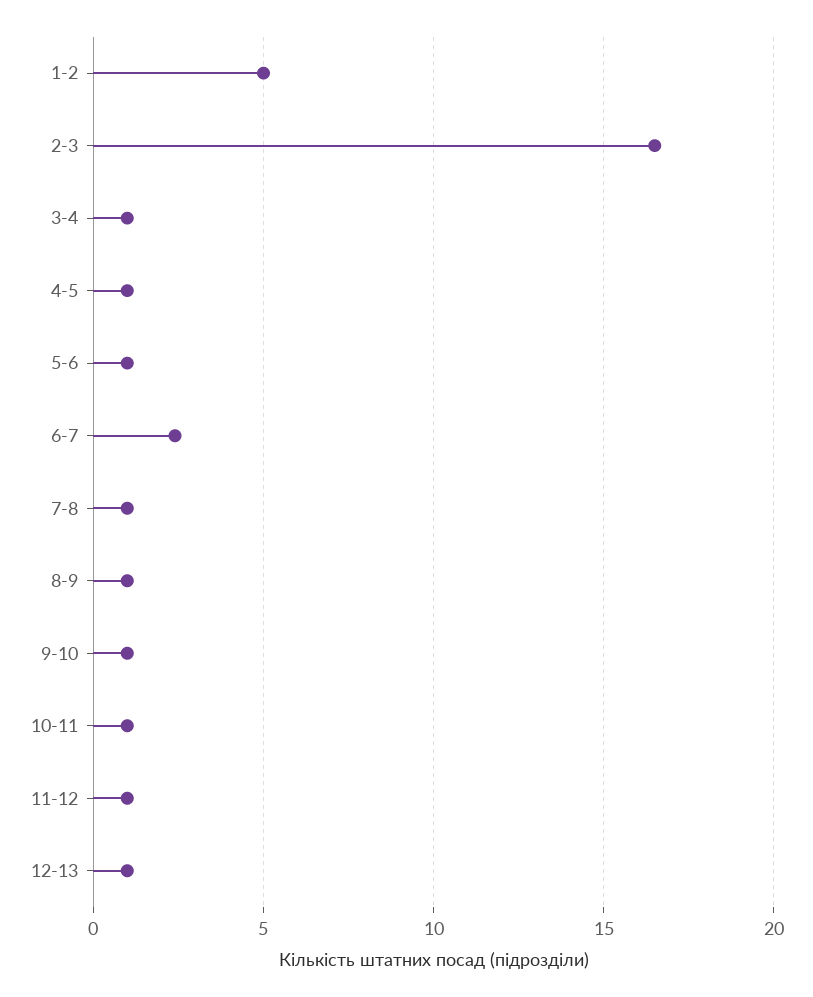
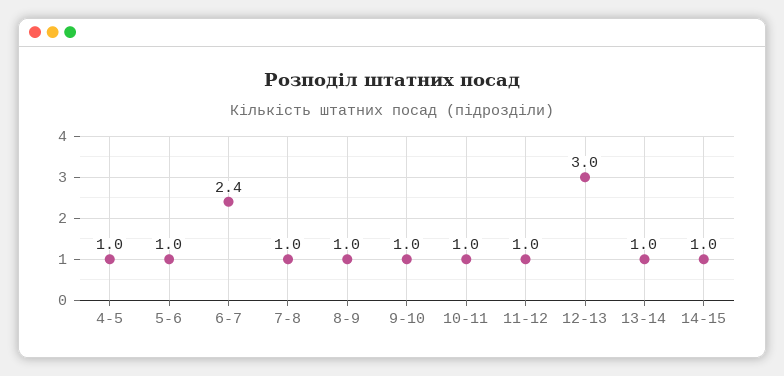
1-2: 5 -> none
2-3: 16.5 -> none
3-4: 1 -> none
12-13: 1 -> 3
13-14: none -> 1
14-15: none -> 1

